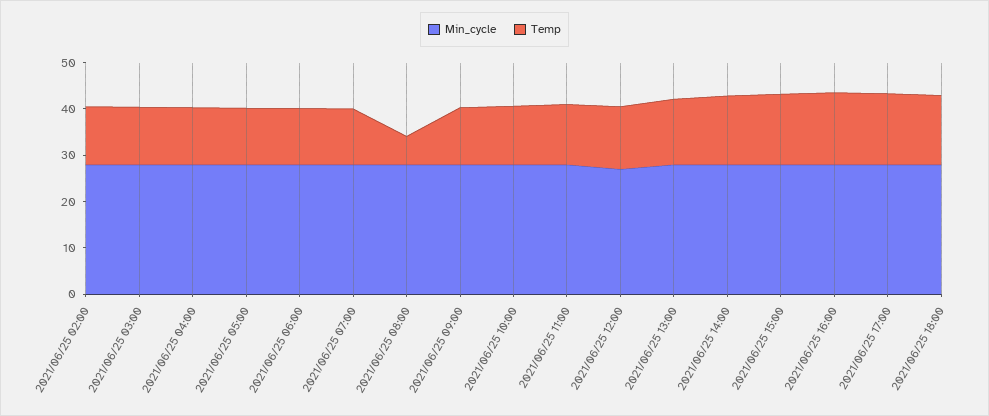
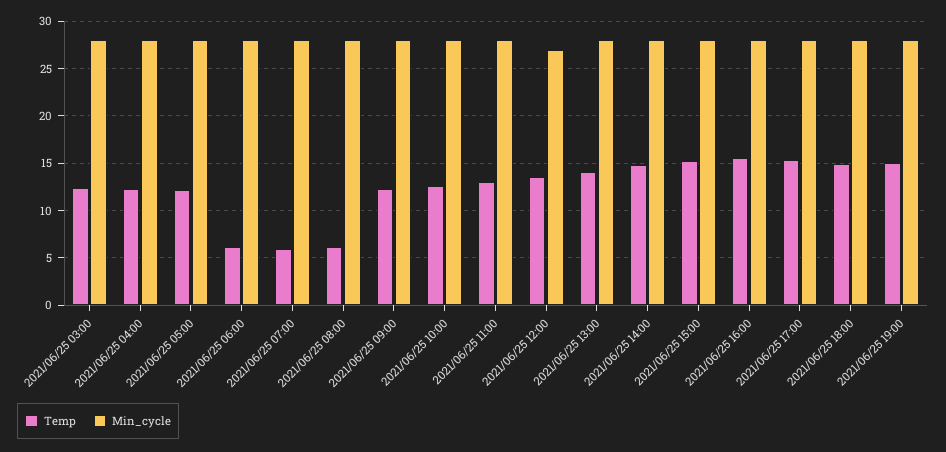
Min_cycle, 2021/06/25 02:00: 28 -> none
Temp, 2021/06/25 02:00: 12 -> none
Temp, 2021/06/25 06:00: 12 -> 6
Temp, 2021/06/25 07:00: 12 -> 6
Temp, 2021/06/25 19:00: none -> 15
Min_cycle, 2021/06/25 19:00: none -> 28

